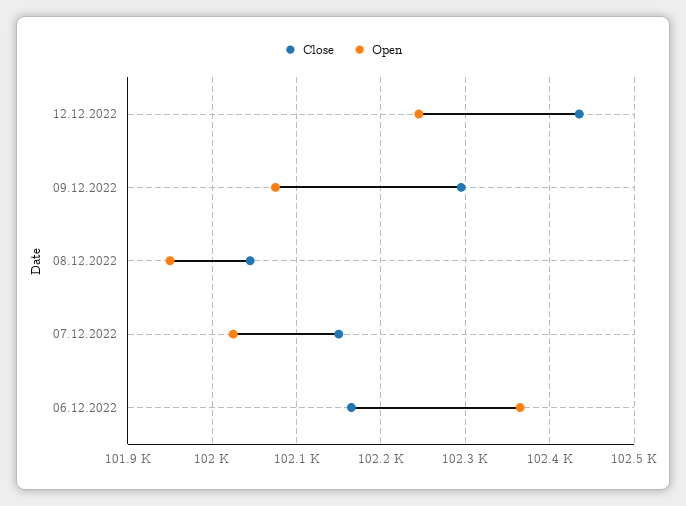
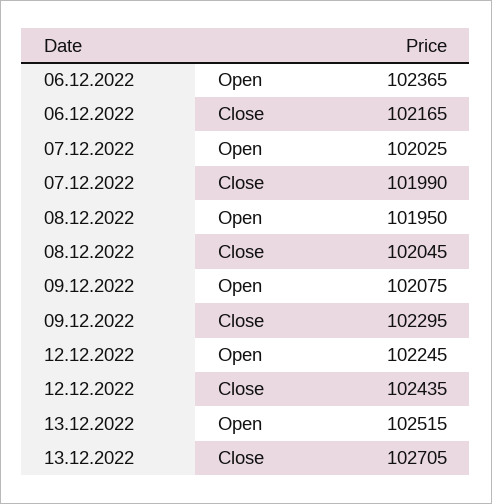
Close, 07.12.2022: 102150 -> 101990
Open, 13.12.2022: none -> 102515
Close, 13.12.2022: none -> 102705

